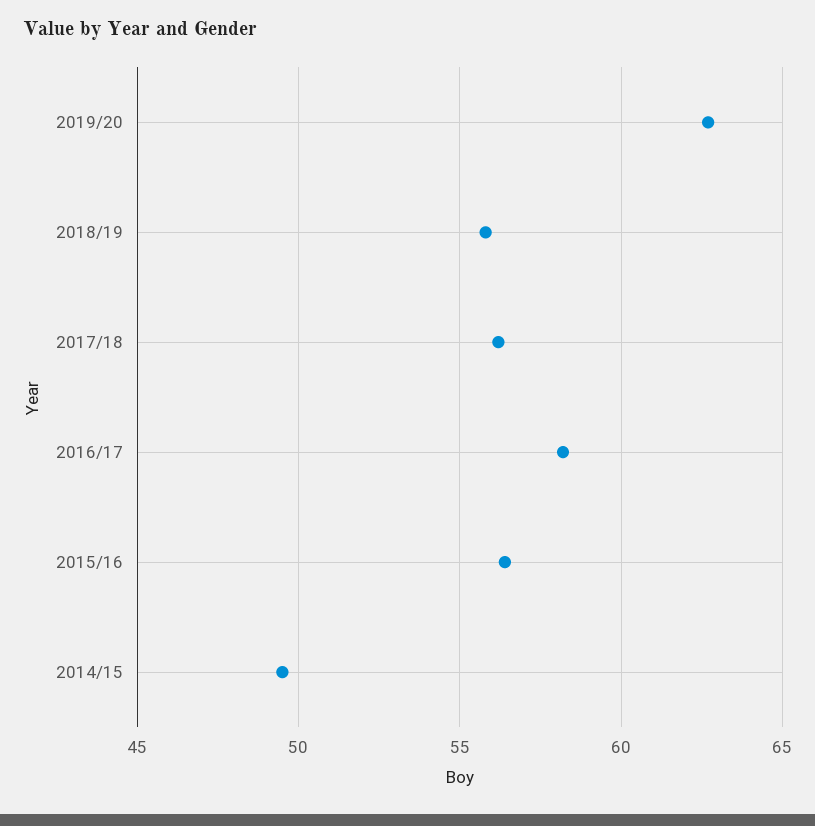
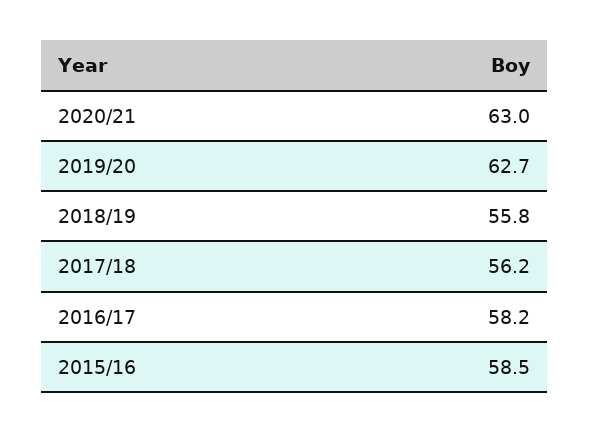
2015/16: 56.5 -> 58.5
2014/15: 49.5 -> none
2020/21: none -> 63

